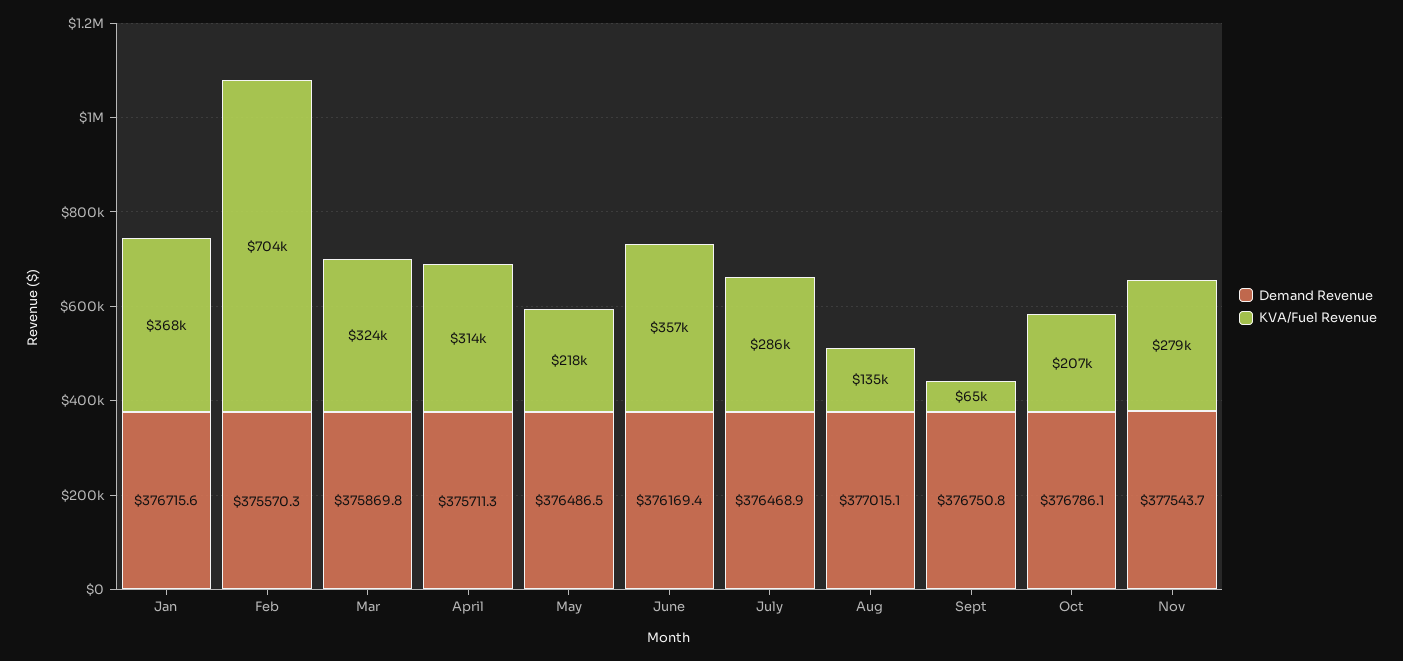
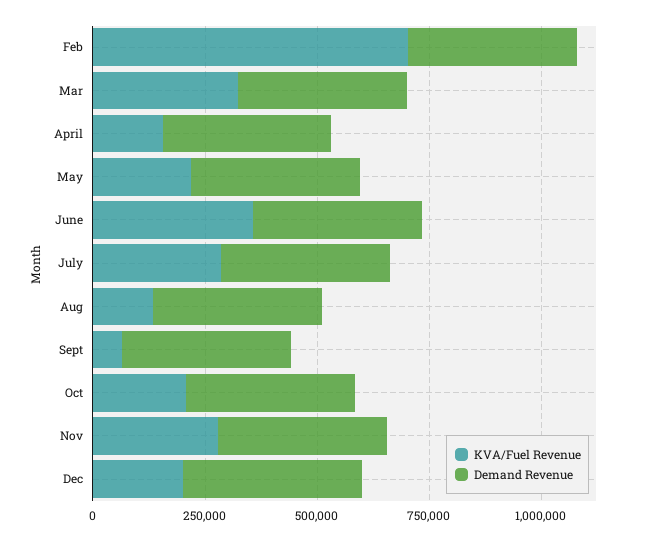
Demand Revenue, Jan: 376715.6 -> none
KVA/Fuel Revenue, Jan: 368000 -> none
KVA/Fuel Revenue, April: 314000 -> 150000
KVA/Fuel Revenue, Dec: none -> 200000
Demand Revenue, Dec: none -> 400000

